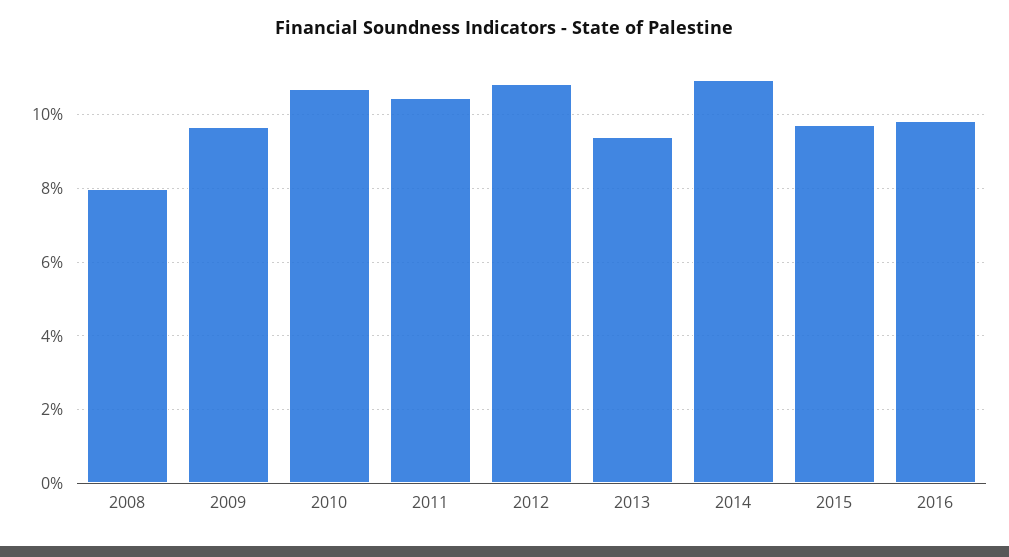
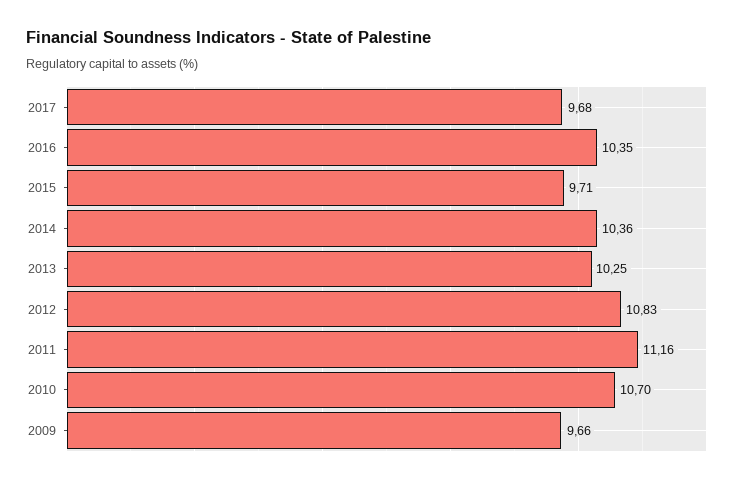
2008: 8 -> none
2011: 10.4 -> 11.16
2013: 9.4 -> 10.25
2014: 11 -> 10.36
2016: 9.8 -> 10.35
2017: none -> 9.68

